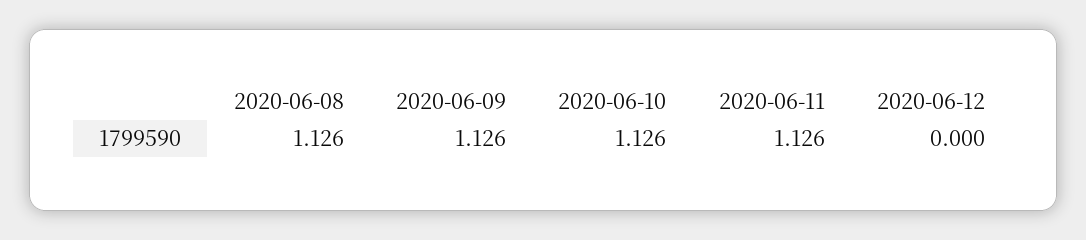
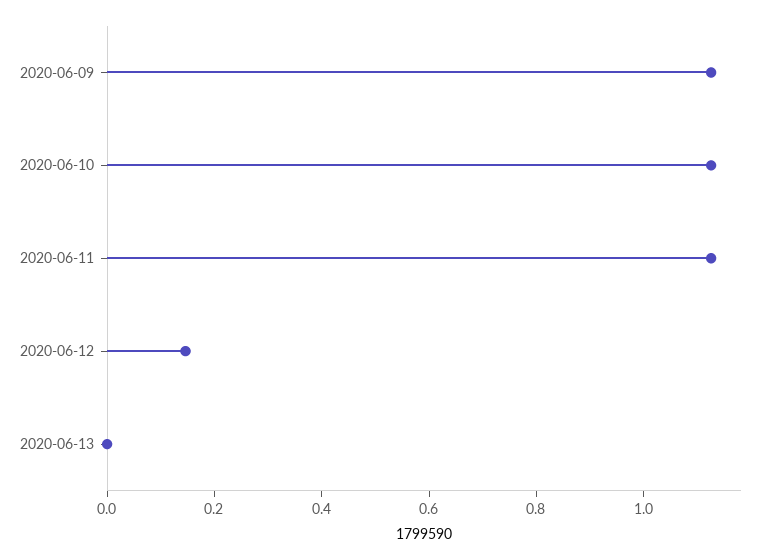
2020-06-08: 1.126 -> none
2020-06-12: 0 -> 0.15
2020-06-13: none -> 0

